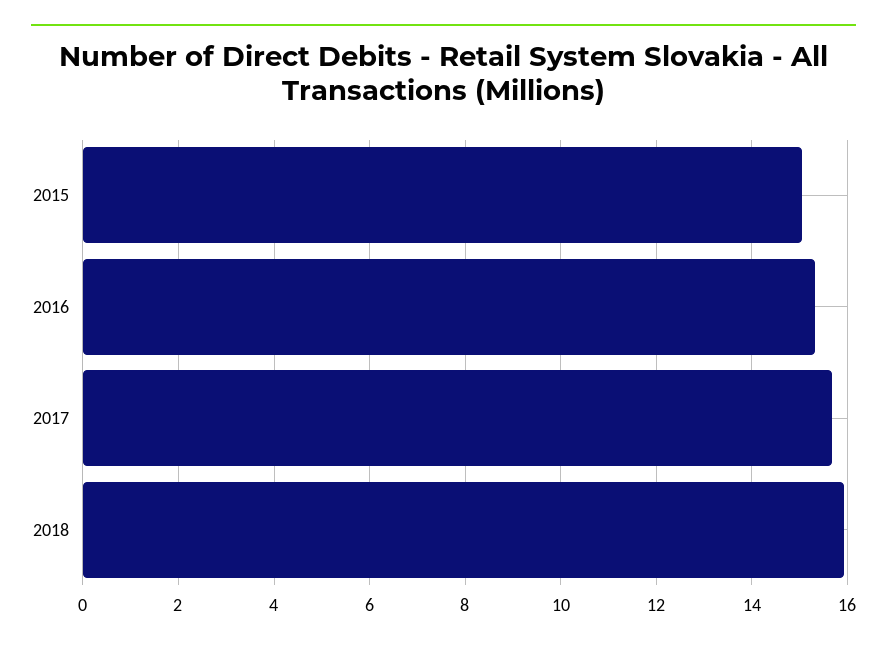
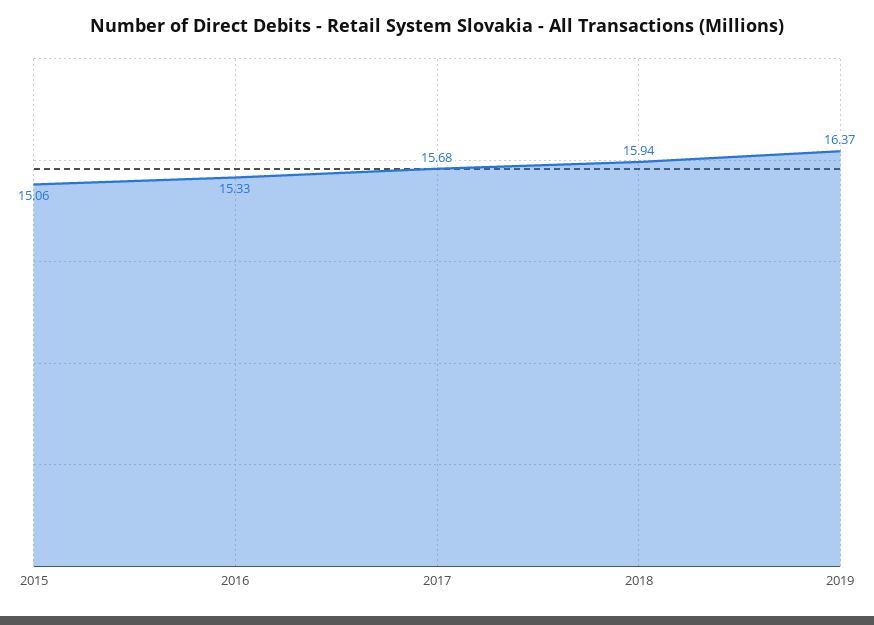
2019: none -> 16.37

